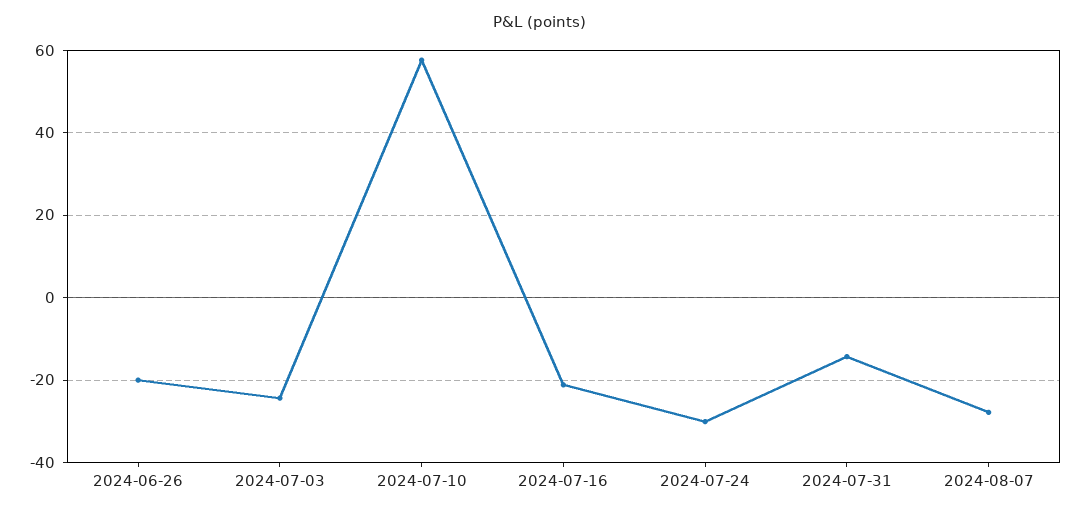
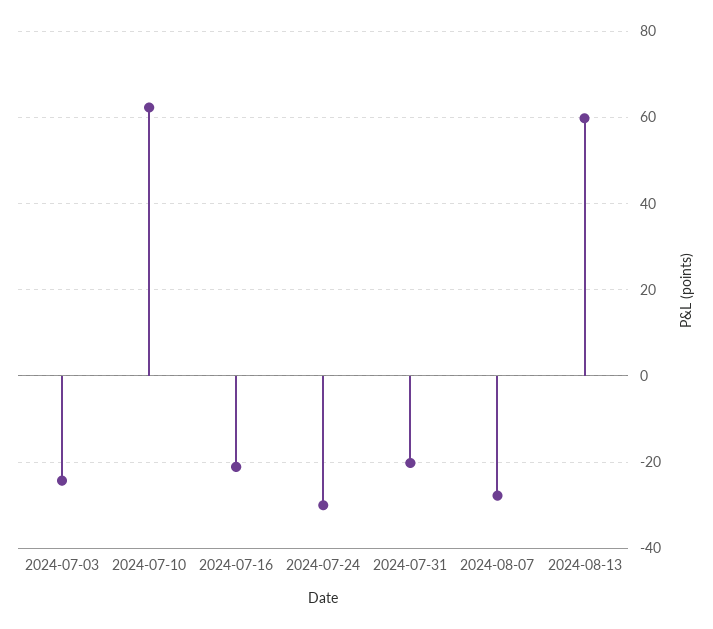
2024-06-26: -20 -> none
2024-07-10: 58 -> 62
2024-07-31: -14 -> -20
2024-08-13: none -> 60

